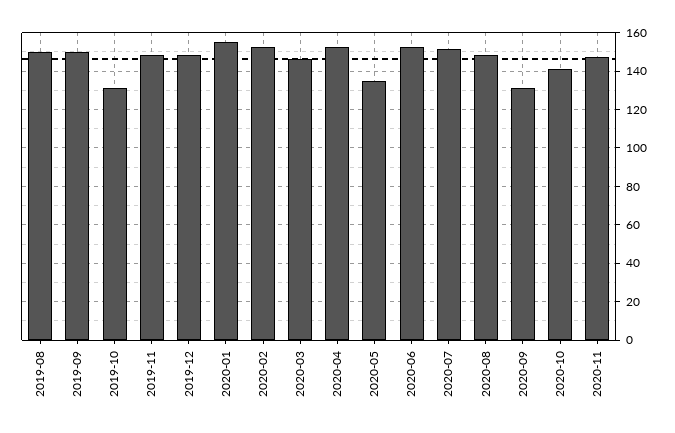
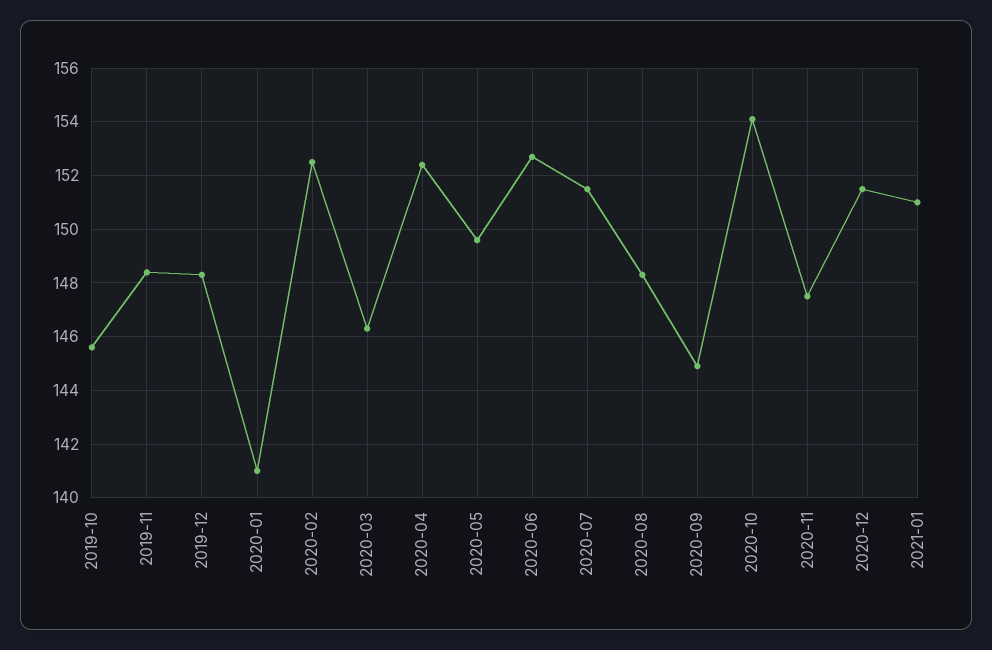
2019-08: 150 -> none
2019-09: 150 -> none
2019-10: 130 -> 145.5
2020-01: 155 -> 141
2020-05: 135 -> 149.5
2020-09: 130 -> 145
2020-10: 140 -> 154
2020-12: none -> 151.5
2021-01: none -> 151

